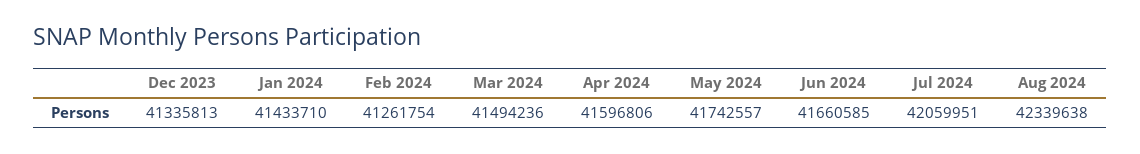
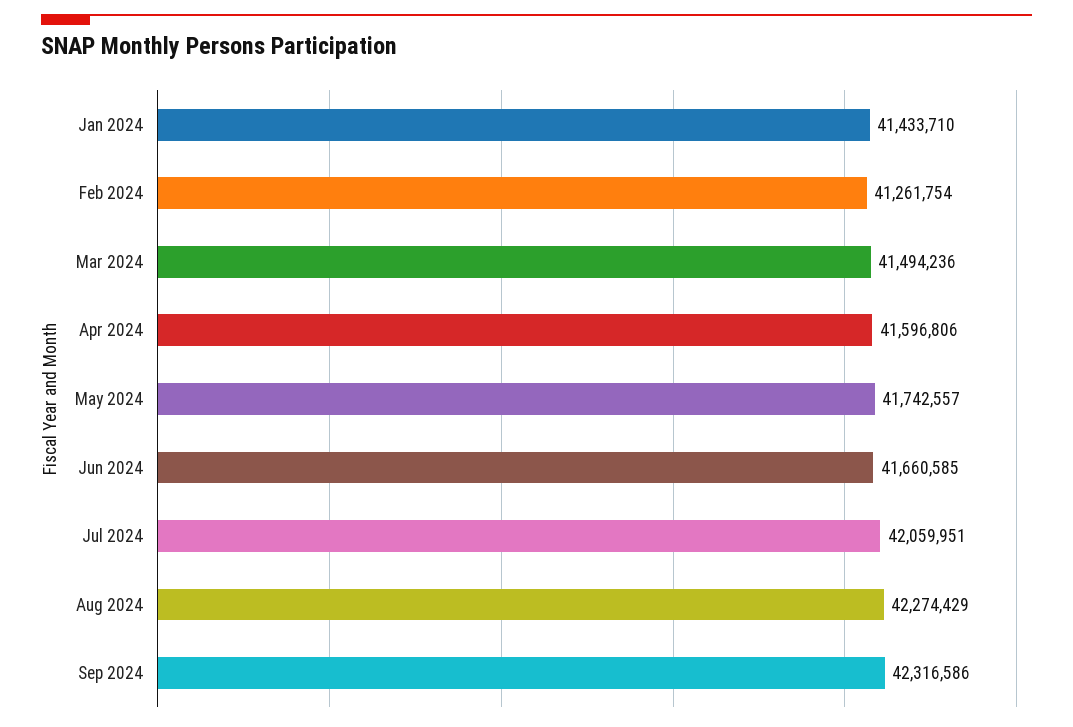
Dec 2023: 41335813 -> none
Aug 2024: 42339638 -> 42274429
Sep 2024: none -> 42316586

